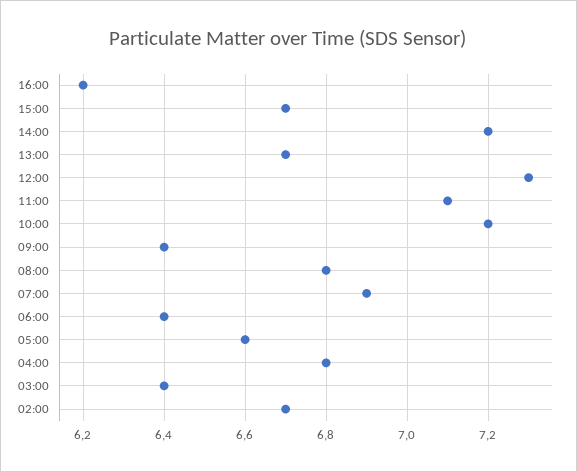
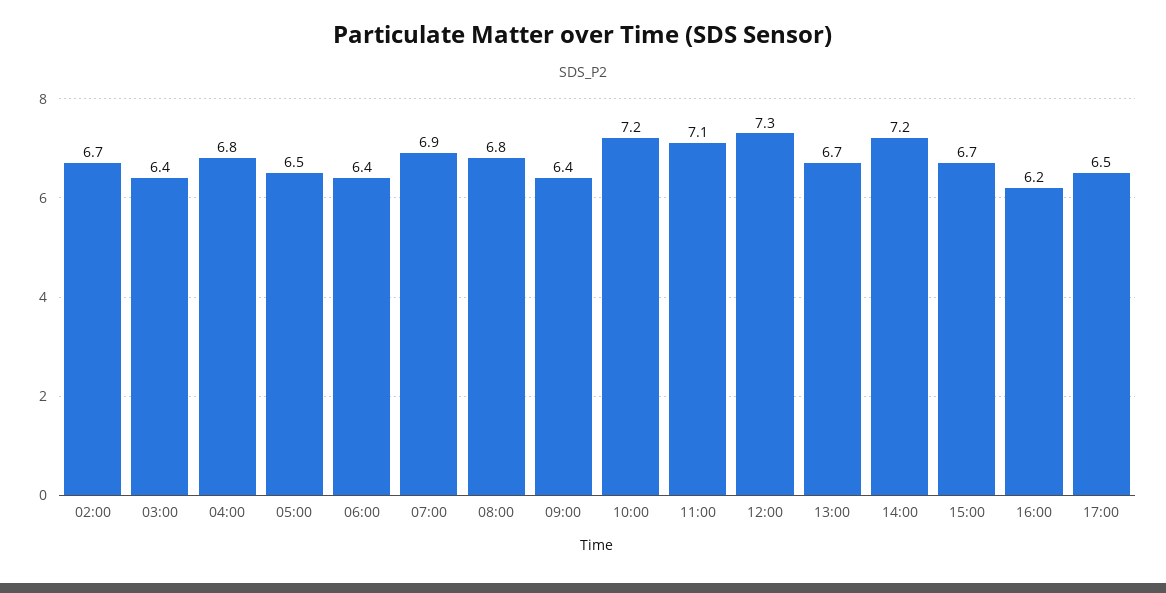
05:00: 6.6 -> 6.5
17:00: none -> 6.5

